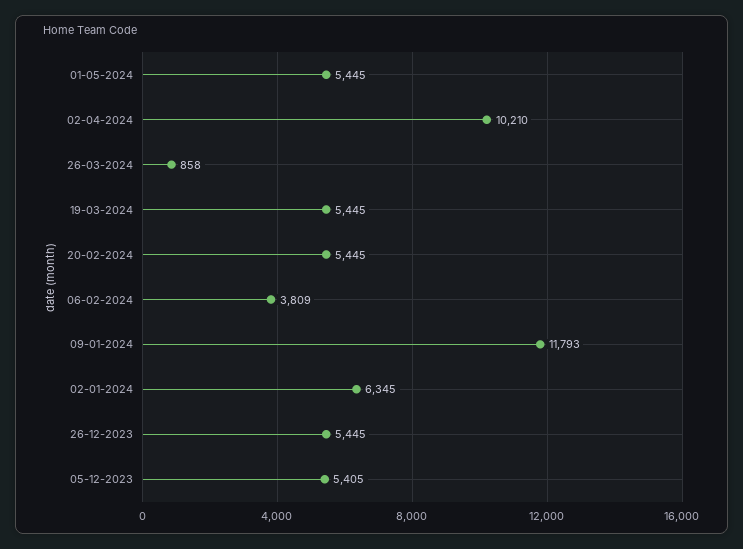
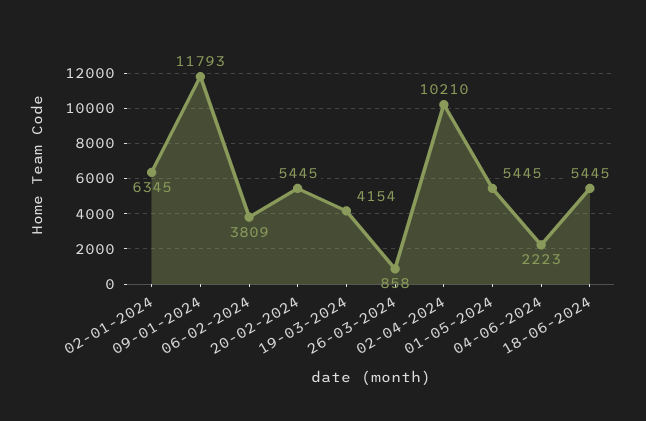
19-03-2024: 5445 -> 4154
26-12-2023: 5445 -> none
05-12-2023: 5405 -> none
04-06-2024: none -> 2223
18-06-2024: none -> 5445

